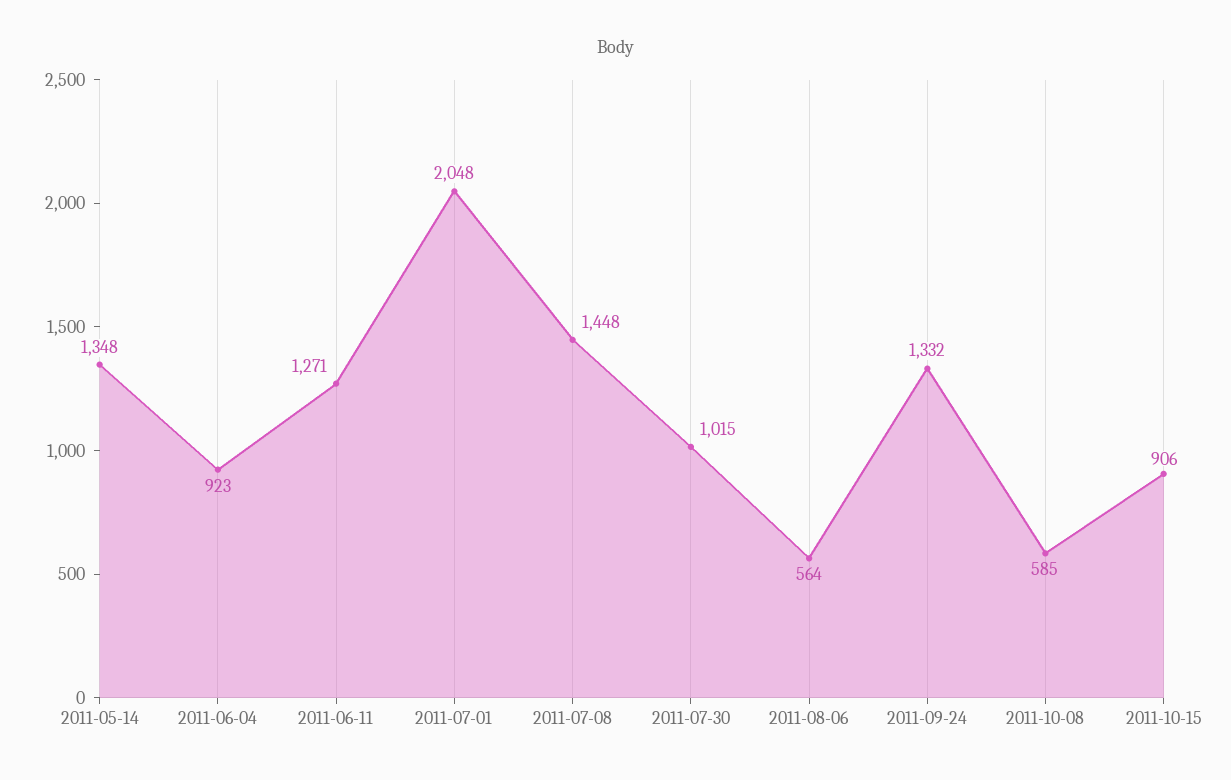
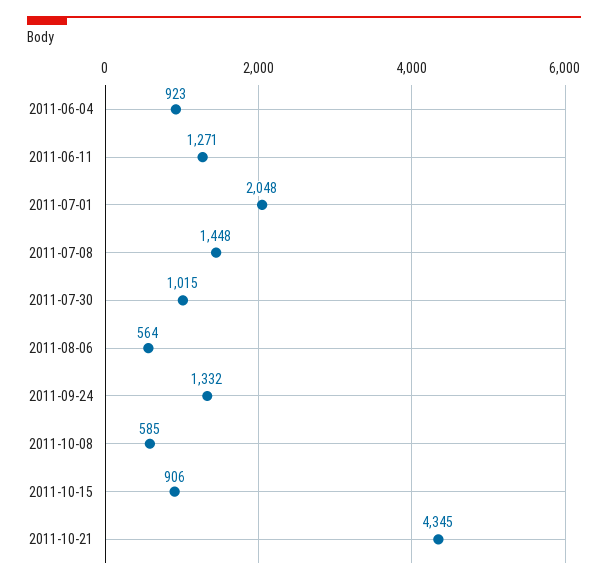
2011-05-14: 1348 -> none
2011-10-21: none -> 4345

